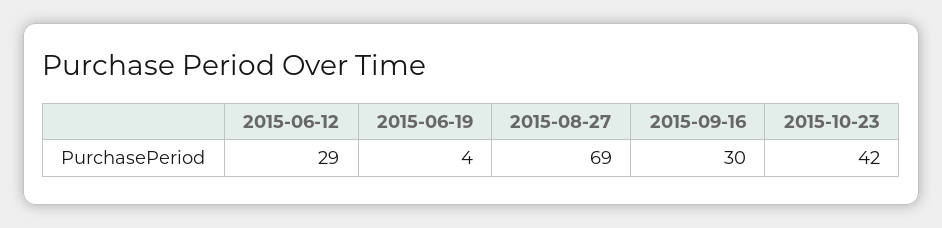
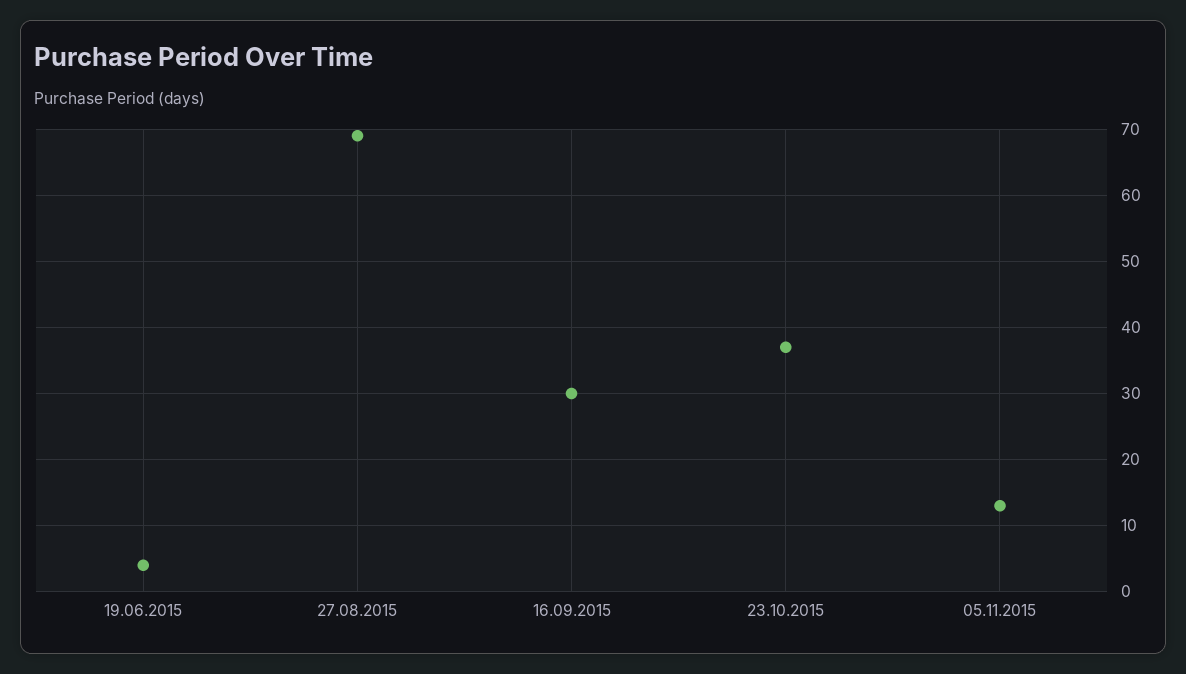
2015-06-12: 29 -> none
2015-10-23: 42 -> 37
05.11.2015: none -> 13

